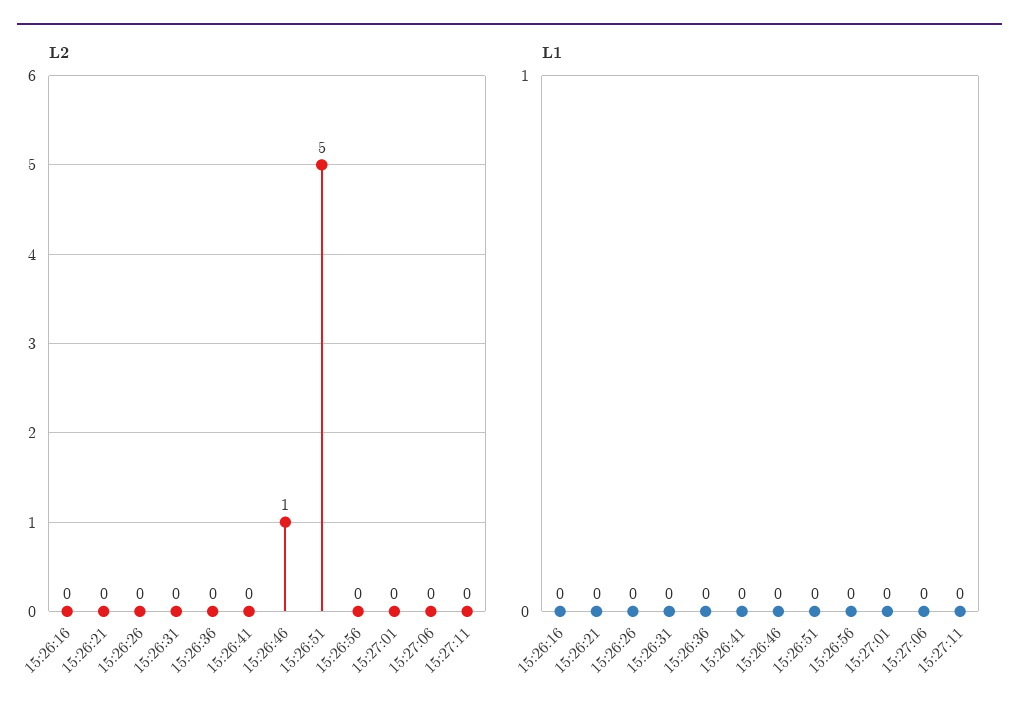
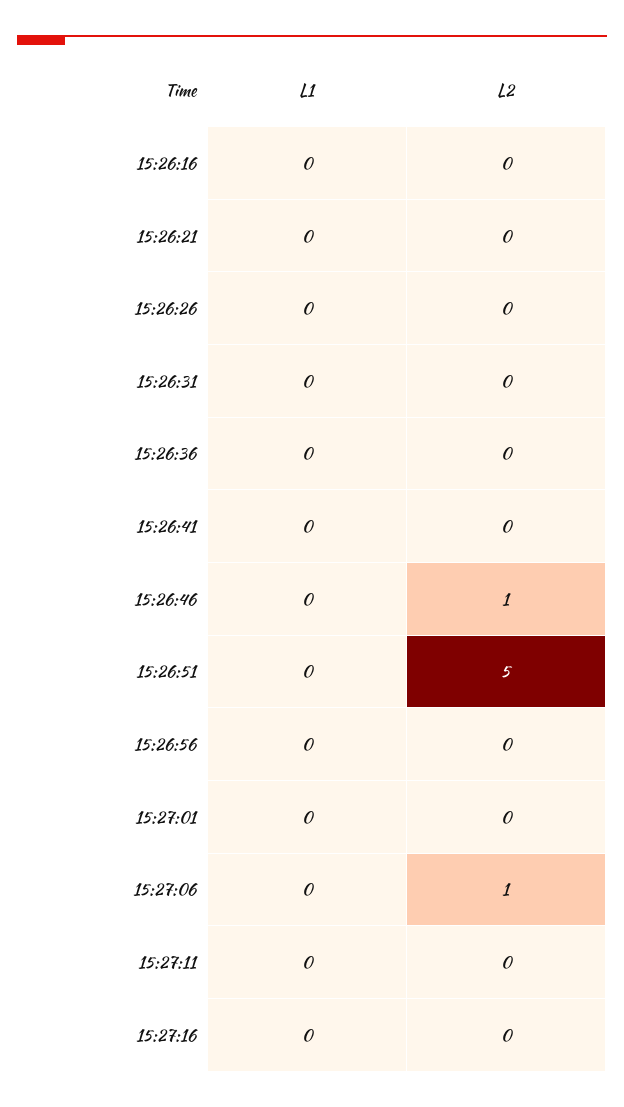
L2, 15:27:06: 0 -> 1
L1, 15:27:16: none -> 0
L2, 15:27:16: none -> 0

